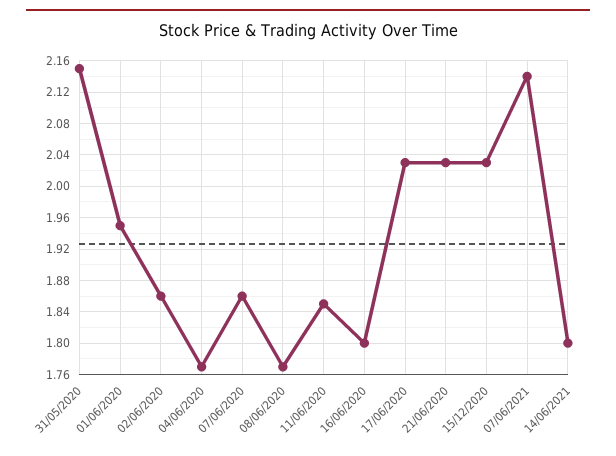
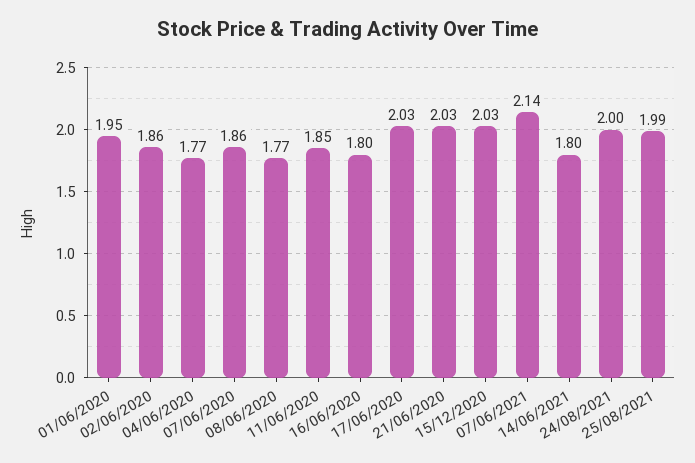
31/05/2020: 2.15 -> none
24/08/2021: none -> 2
25/08/2021: none -> 1.99

